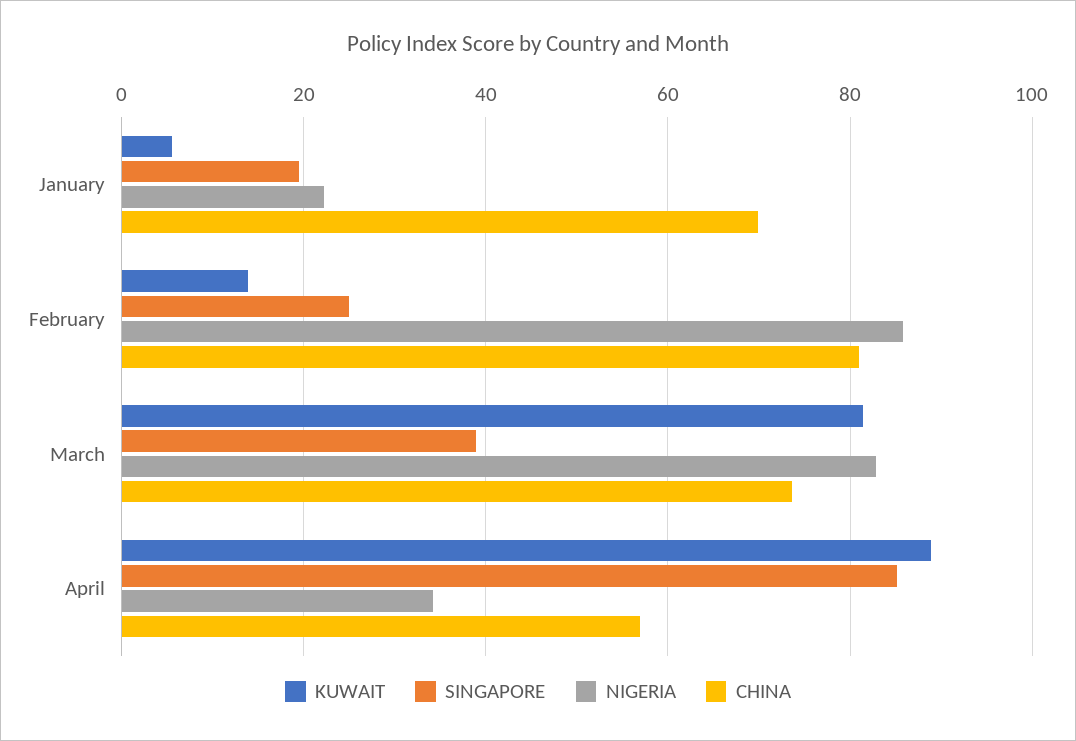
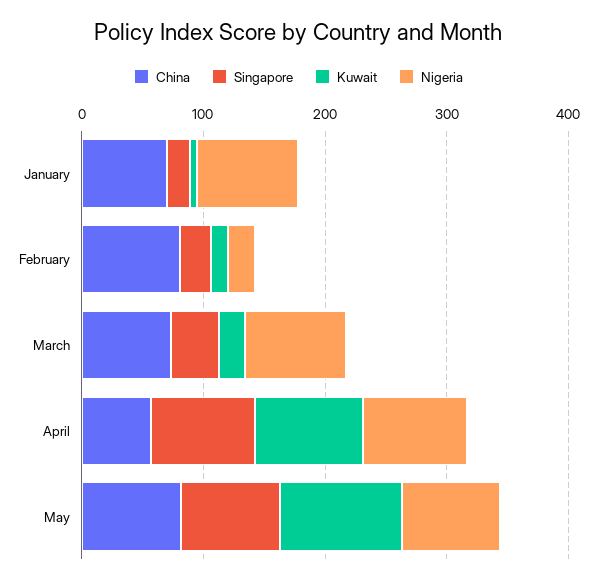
NIGERIA, January: 22 -> 80
NIGERIA, February: 86 -> 20
KUWAIT, March: 82 -> 20
NIGERIA, April: 34 -> 80
CHINA, May: none -> 80
SINGAPORE, May: none -> 80
KUWAIT, May: none -> 100
NIGERIA, May: none -> 80

